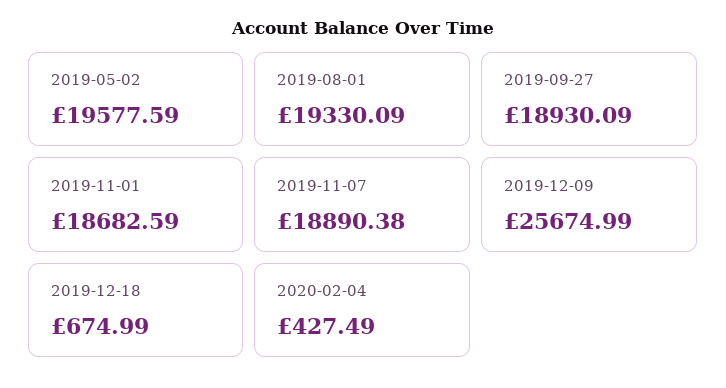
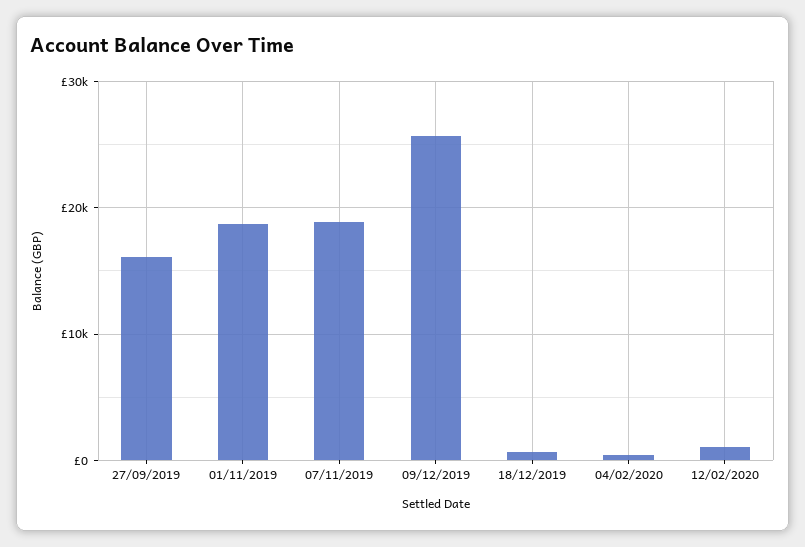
2019-05-02: 19577.59 -> none
2019-08-01: 19330.09 -> none
2019-09-27: 18930.09 -> 16000
12/02/2020: none -> 1000

